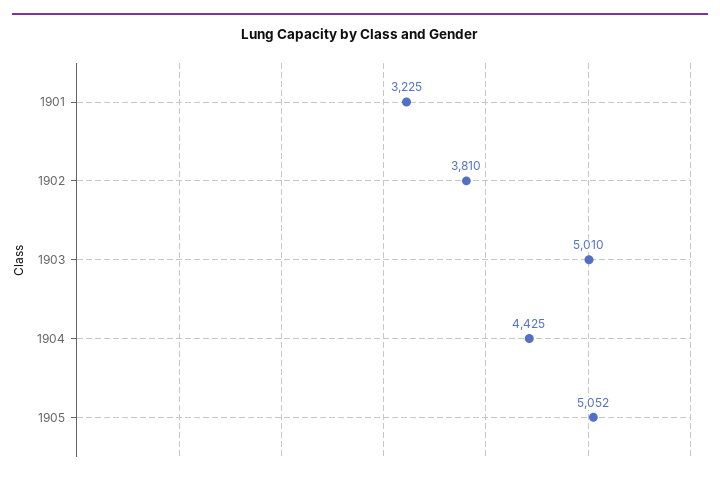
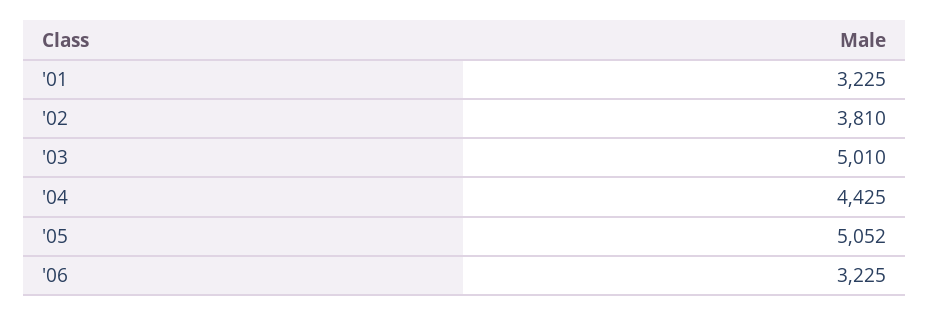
'06: none -> 3225

